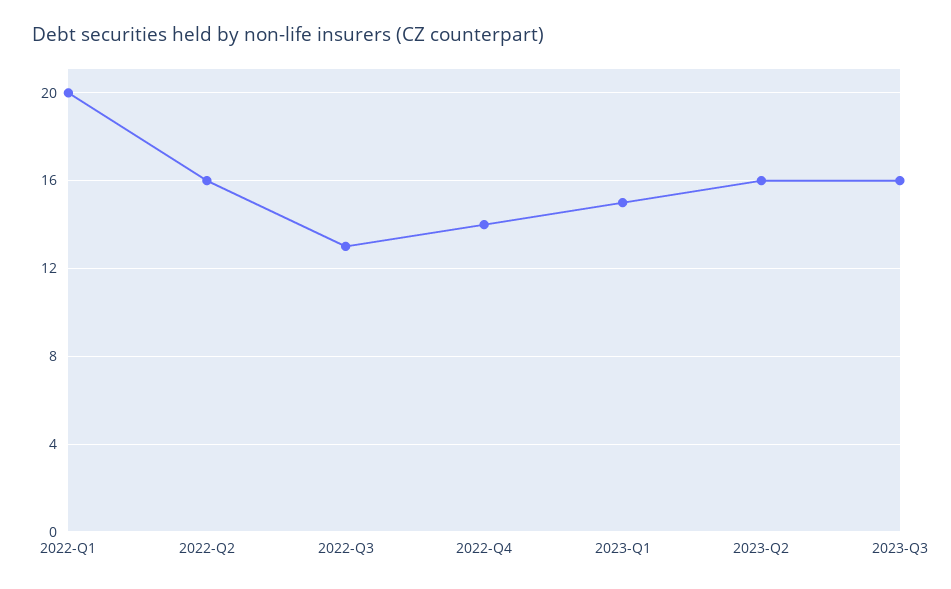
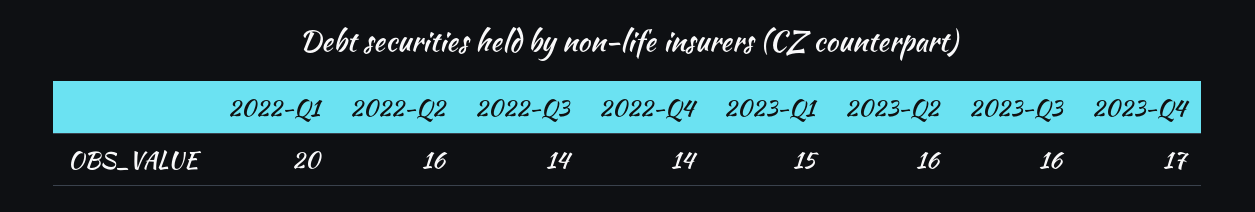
2022-Q3: 13 -> 14
2023-Q4: none -> 17

